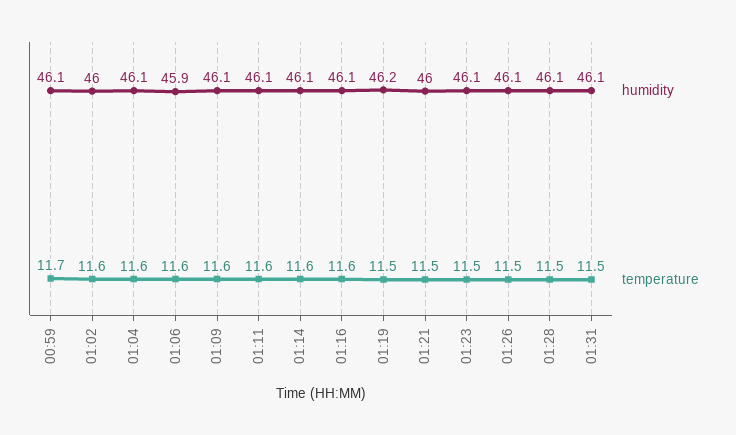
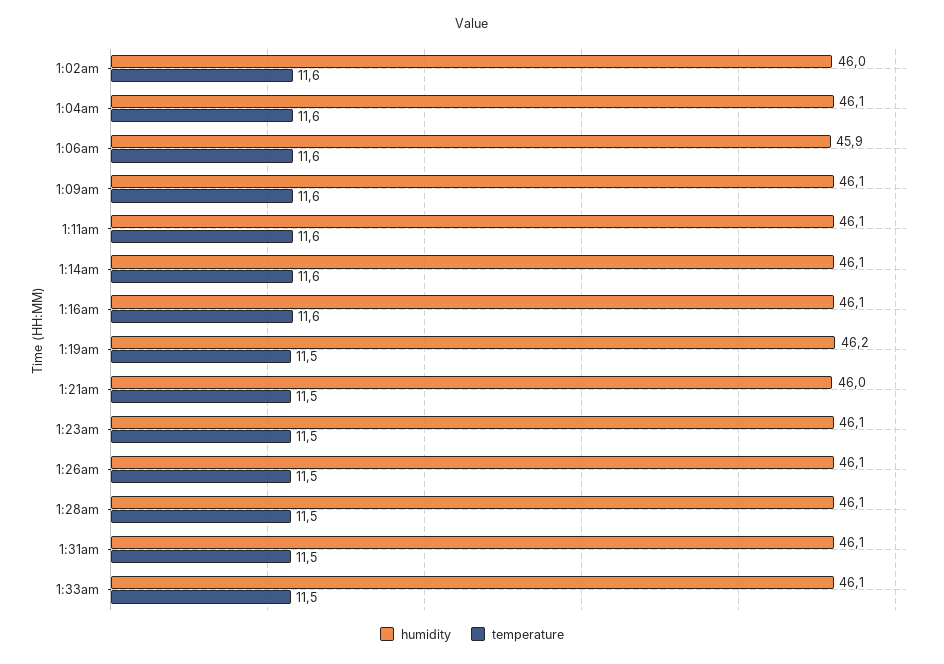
humidity, 00:59: 46.1 -> none
temperature, 00:59: 11.7 -> none
humidity, 1:33am: none -> 46.1
temperature, 1:33am: none -> 11.5

